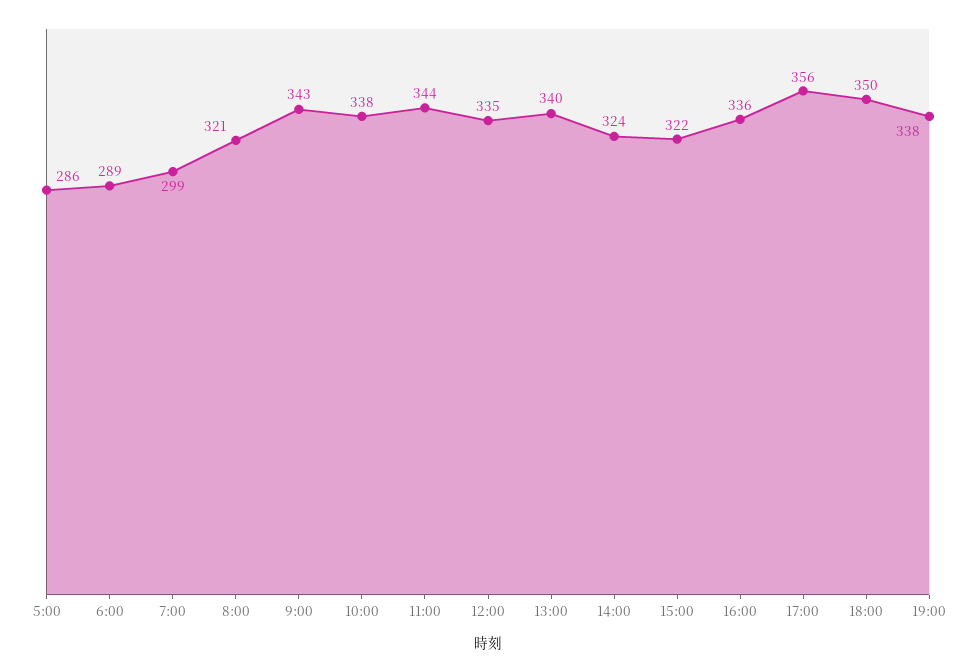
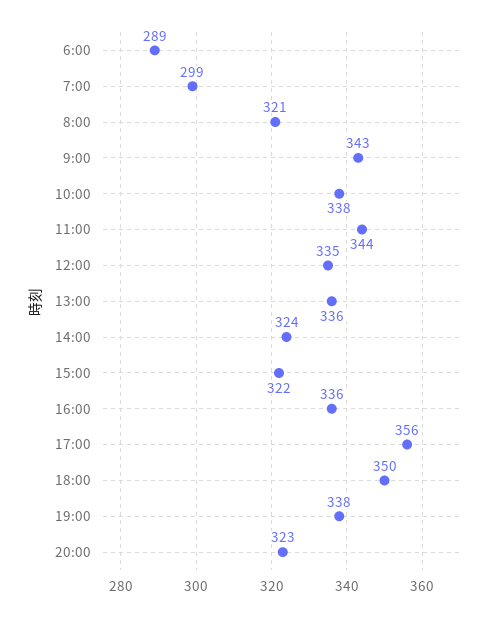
5:00: 286 -> none
13:00: 340 -> 336
20:00: none -> 323

